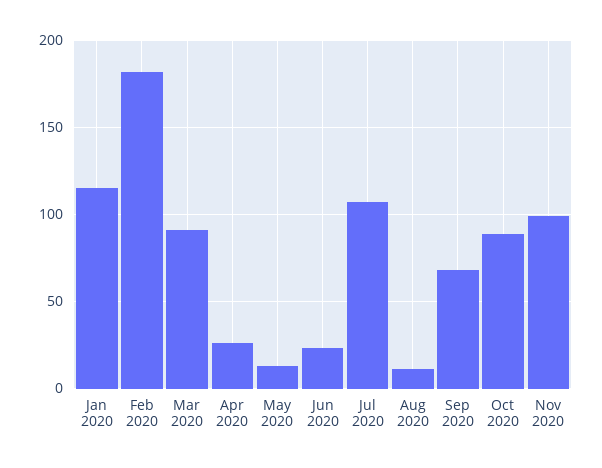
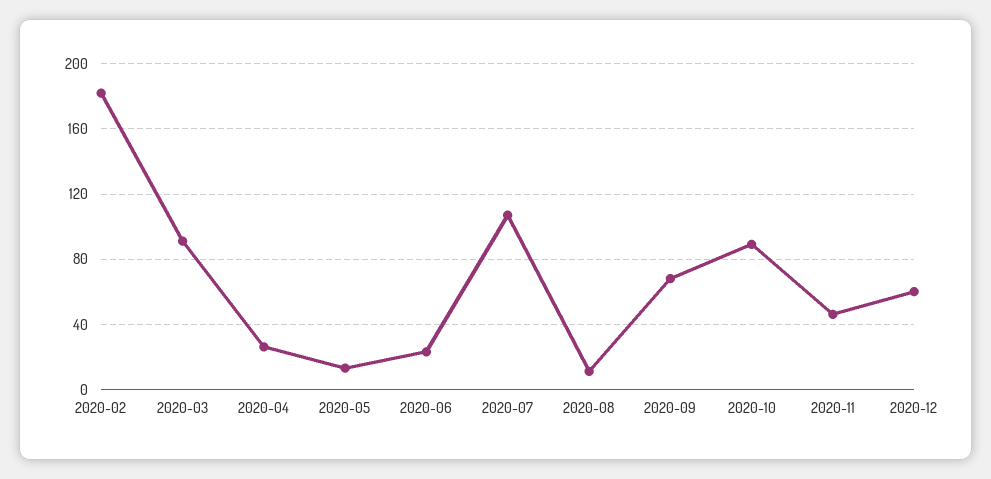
Jan 2020: 115 -> none
Nov 2020: 100 -> 45
2020-12: none -> 60

